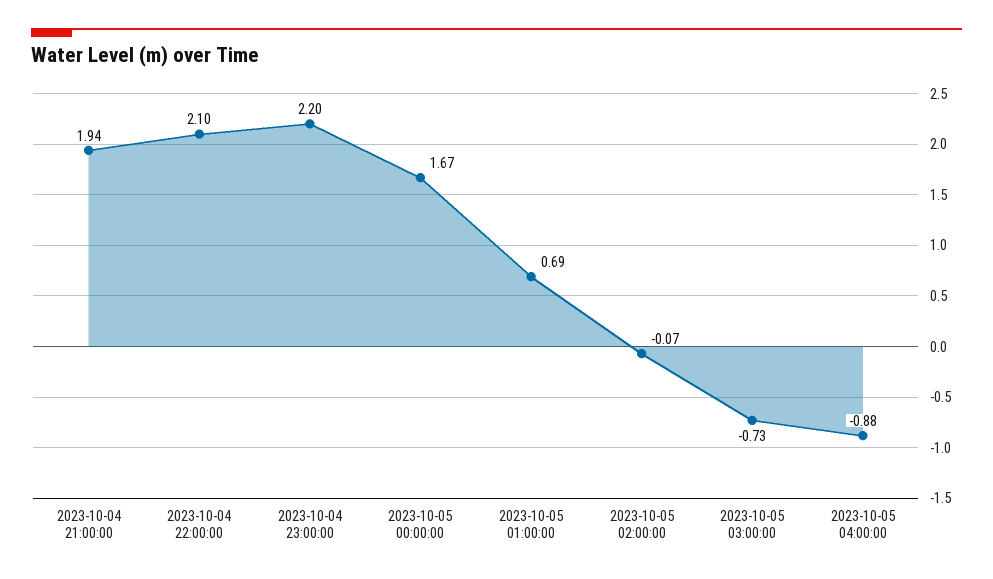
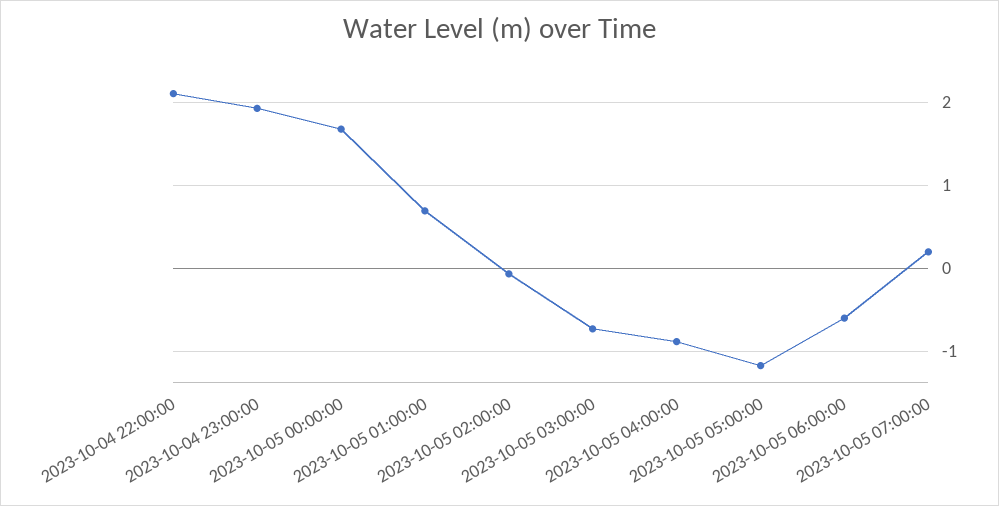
2023-10-04 21:00:00: 1.94 -> none
2023-10-04 23:00:00: 2.2 -> 1.9
2023-10-05 05:00:00: none -> -1.2
2023-10-05 06:00:00: none -> -0.6
2023-10-05 07:00:00: none -> 0.2

